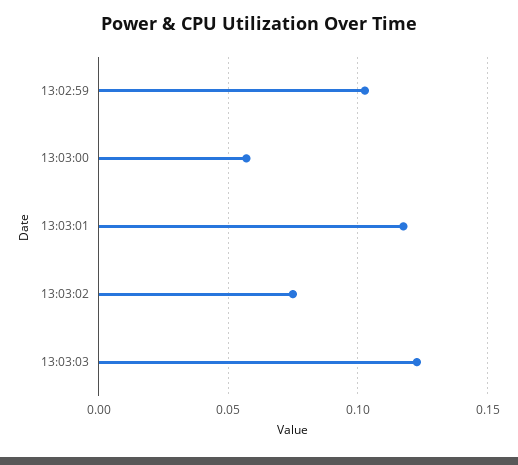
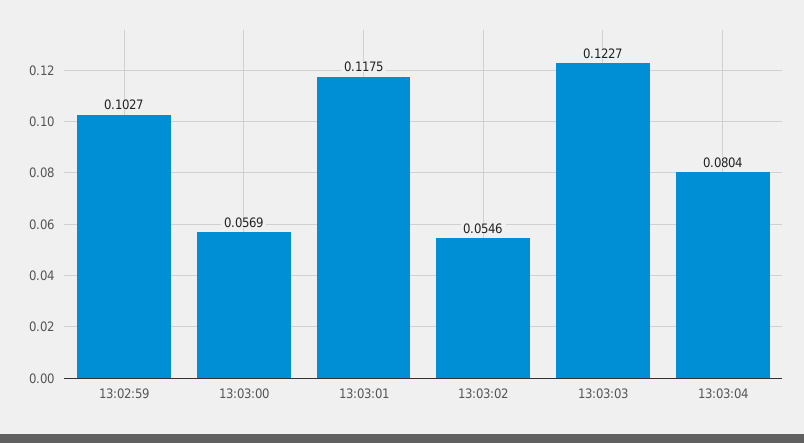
13:03:02: 0.075 -> 0.0546
13:03:04: none -> 0.0804

